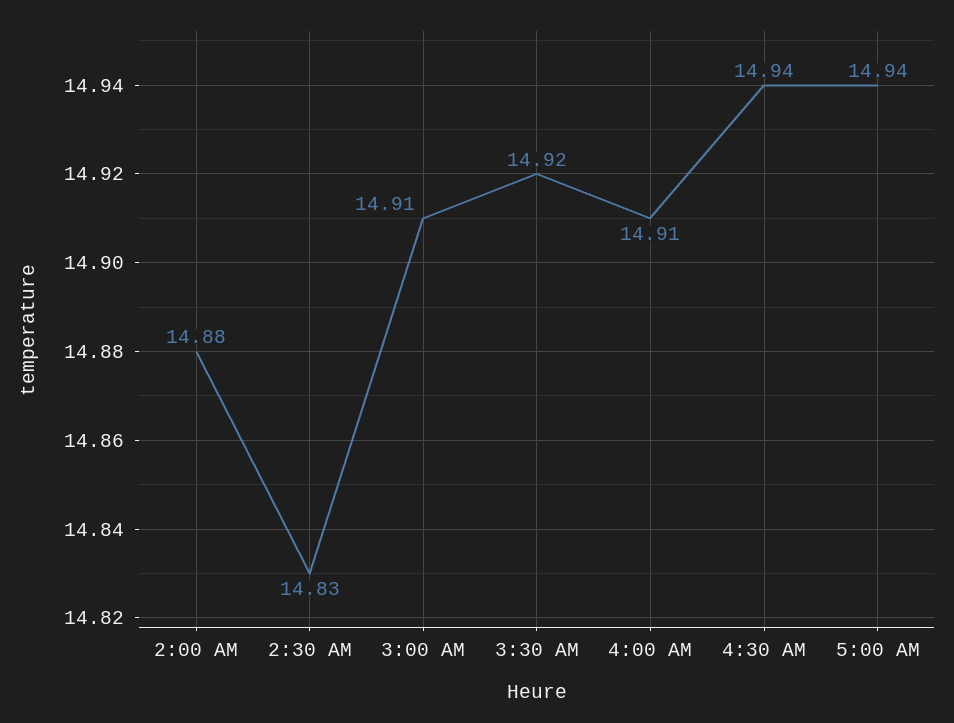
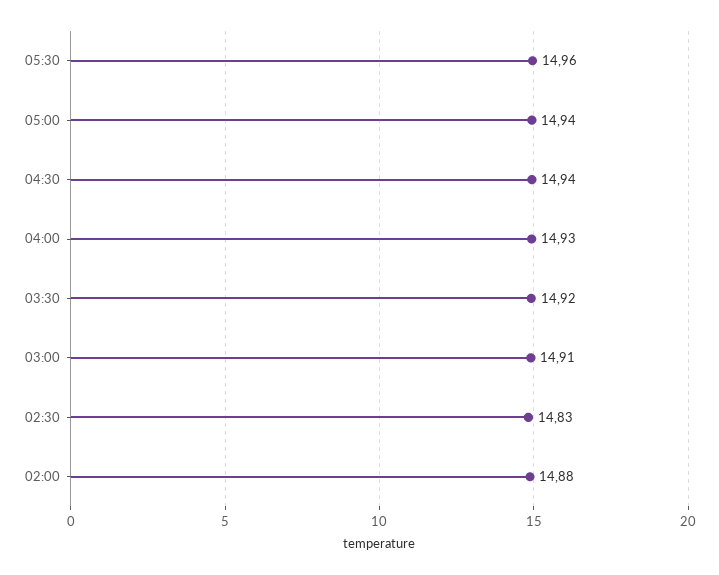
4:00 AM: 14.91 -> 14.93
05:30: none -> 14.96

